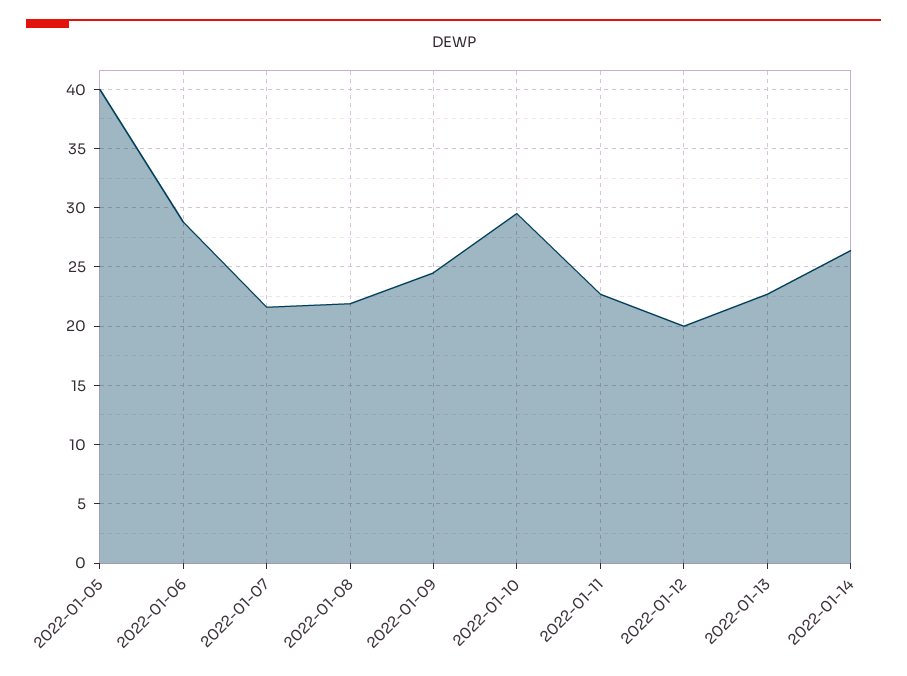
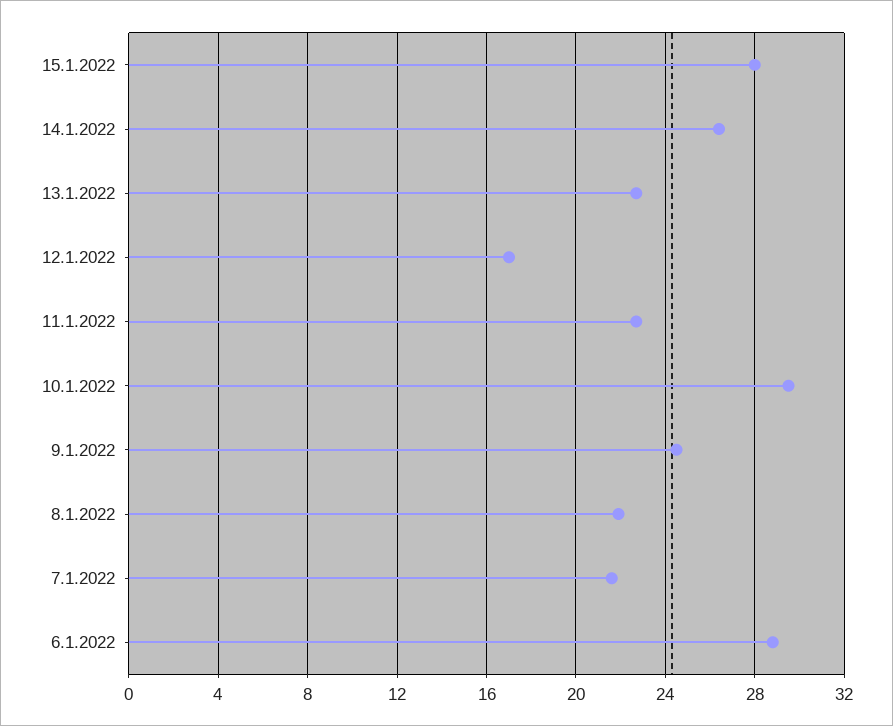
2022-01-05: 40 -> none
2022-01-12: 20 -> 17
15.1.2022: none -> 28

